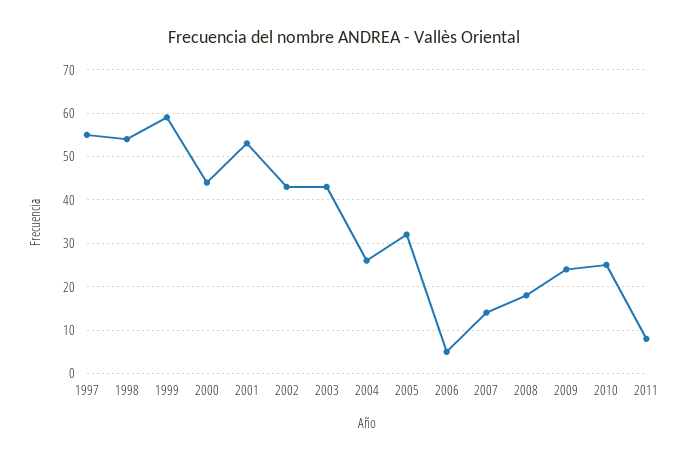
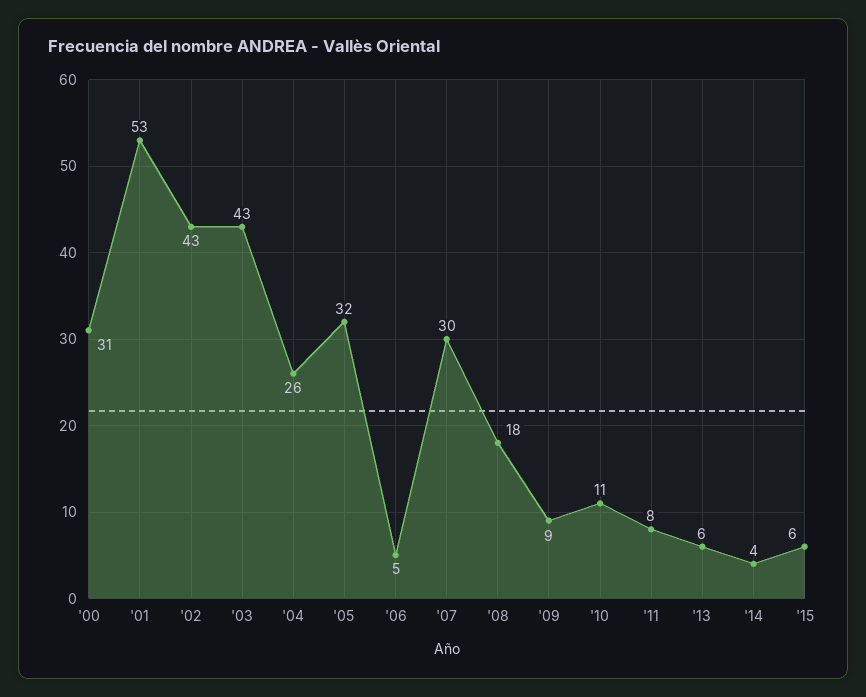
1997: 55 -> none
1998: 55 -> none
1999: 60 -> none
2000: 45 -> 31
2007: 15 -> 30
2009: 25 -> 9
2010: 25 -> 11
'13: none -> 6
'14: none -> 4
'15: none -> 6

